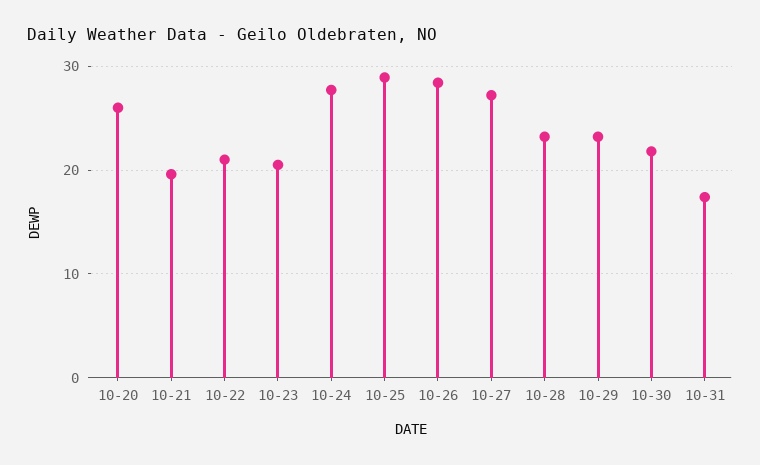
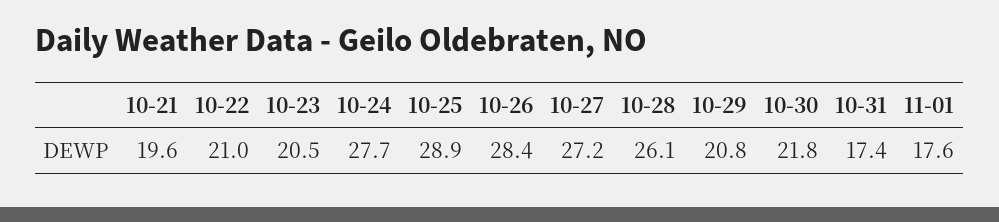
10-20: 26 -> none
10-28: 23 -> 26.1
10-29: 23 -> 20.8
11-01: none -> 17.6

